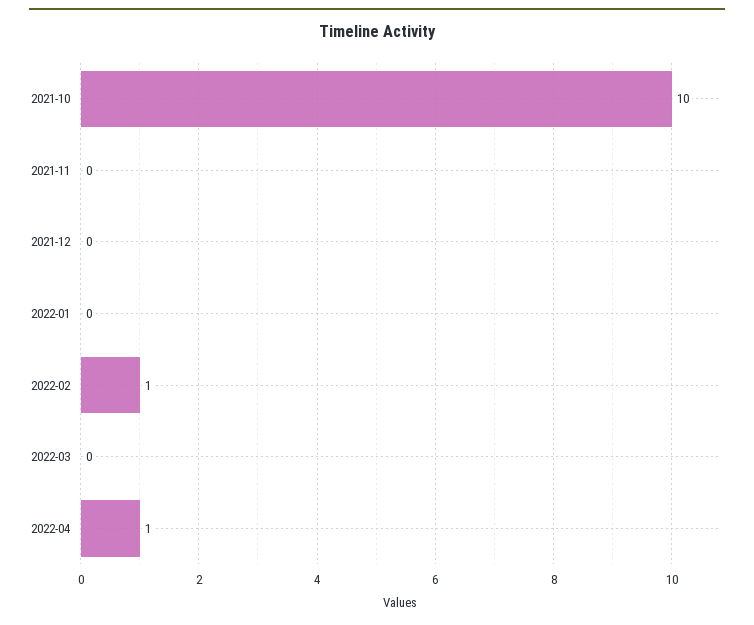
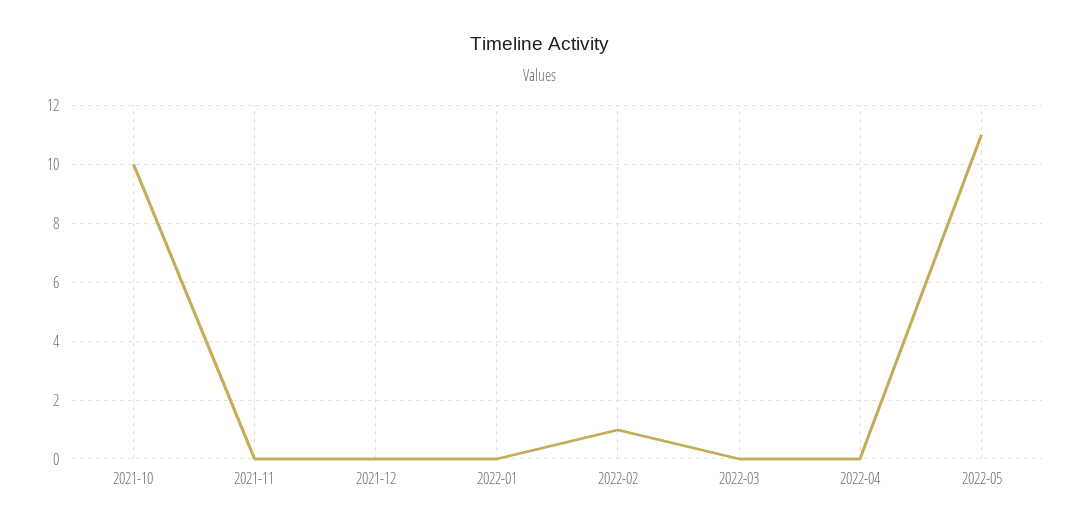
2022-04: 1 -> 0
2022-05: none -> 11

